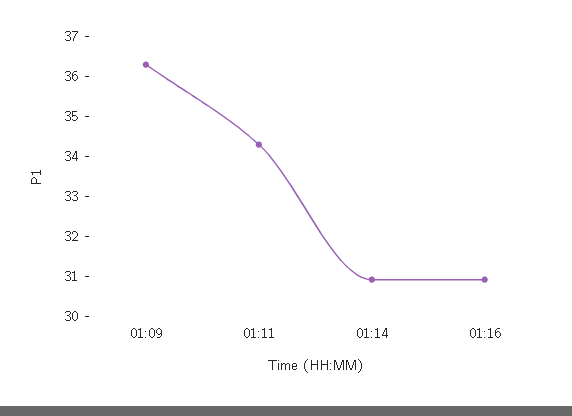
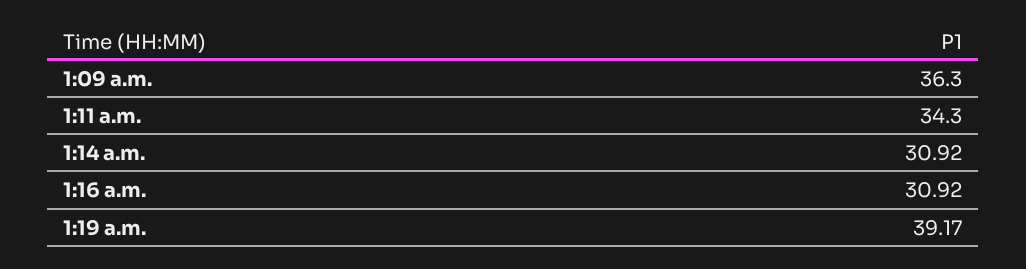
1:19 a.m.: none -> 39.17

